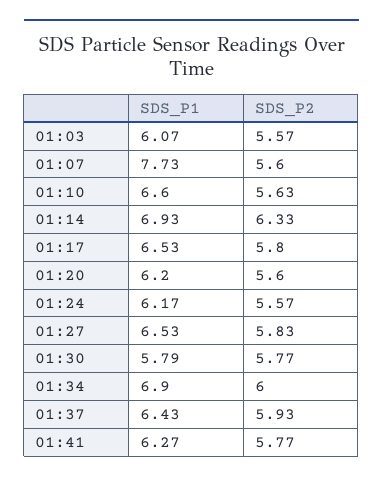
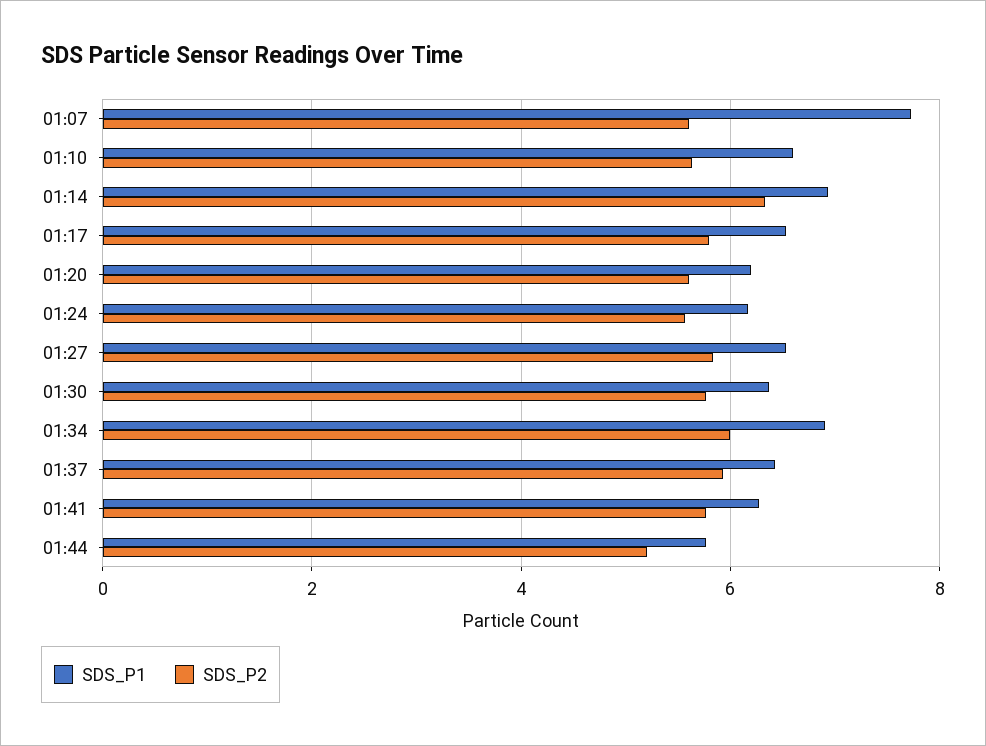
SDS_P1, 01:03: 6.07 -> none
SDS_P2, 01:03: 5.57 -> none
SDS_P1, 01:30: 5.79 -> 6.4
SDS_P1, 01:44: none -> 5.8
SDS_P2, 01:44: none -> 5.2

